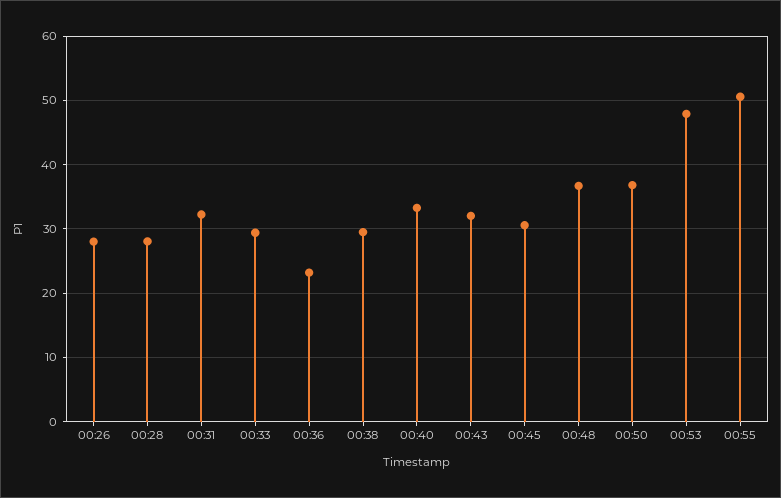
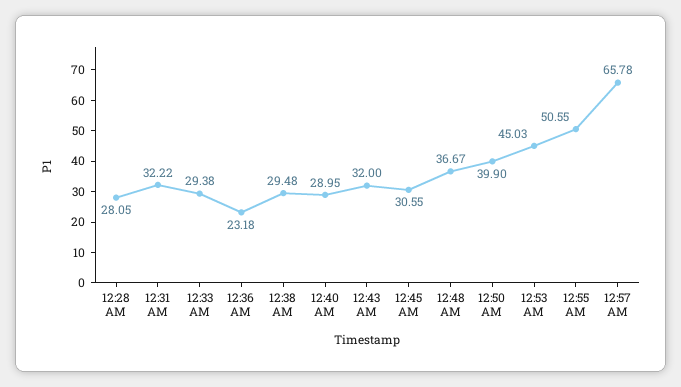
00:26: 28 -> none
00:40: 33 -> 28.95
00:50: 37 -> 39.9
00:53: 48 -> 45.03
12:57 AM: none -> 65.78

